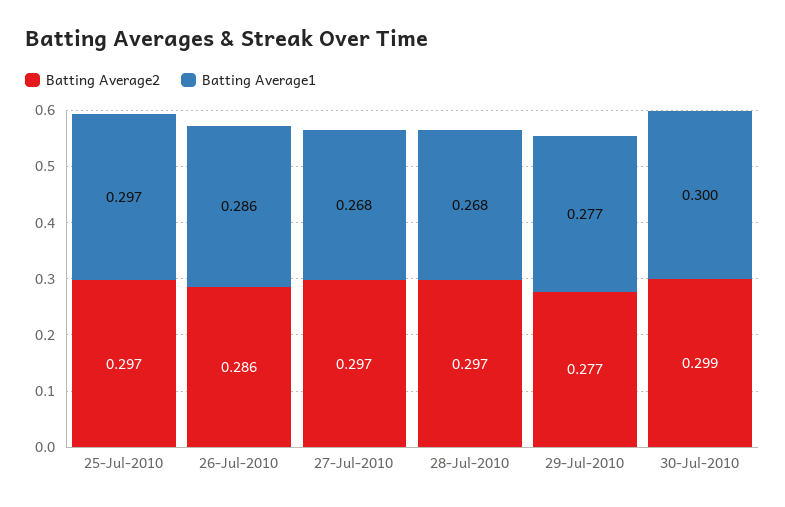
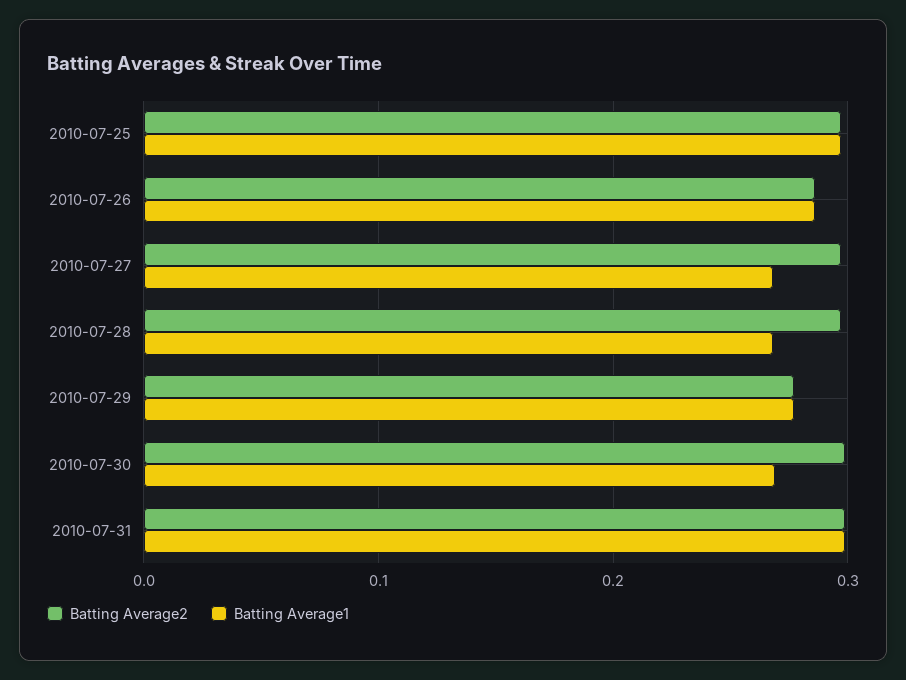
Batting Average1, 30-Jul-2010: 0.3 -> 0.27
Batting Average2, 2010-07-31: none -> 0.3
Batting Average1, 2010-07-31: none -> 0.3

